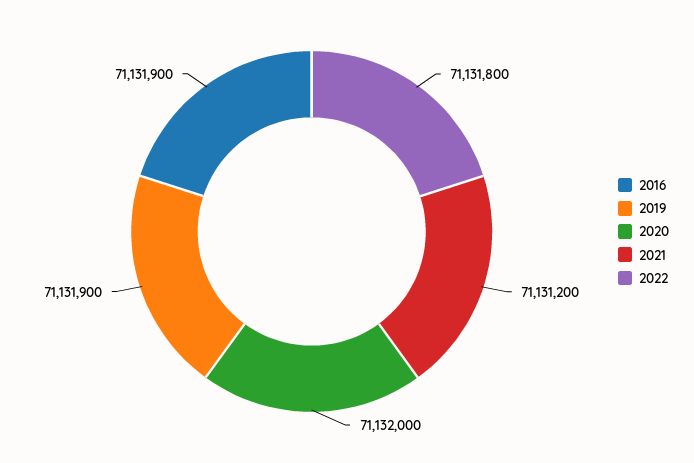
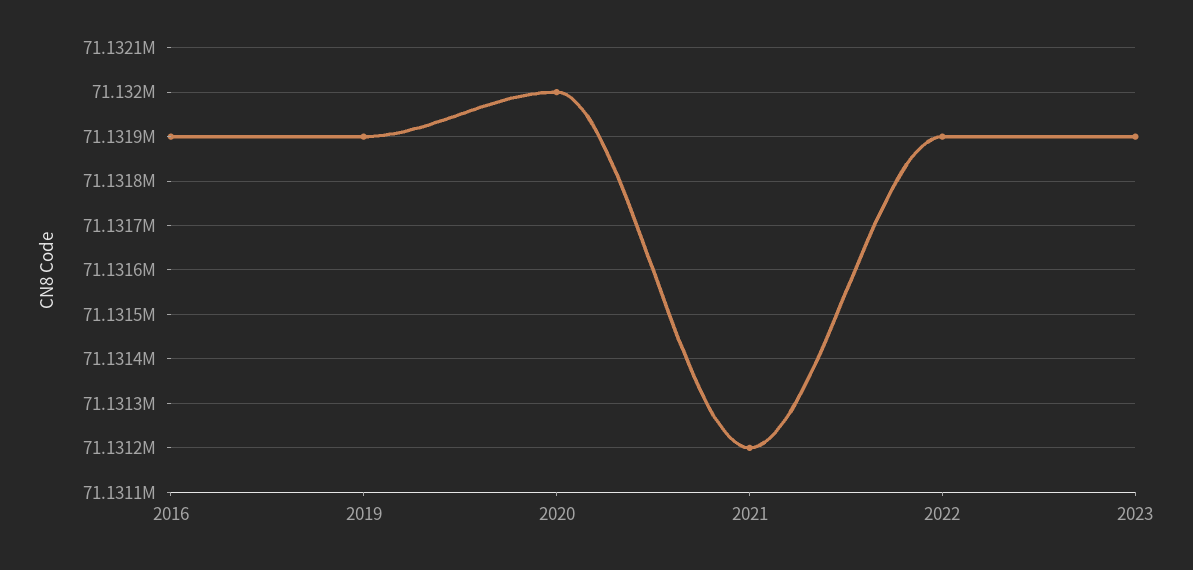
2022: 71131800 -> 71131900
2023: none -> 71131900

